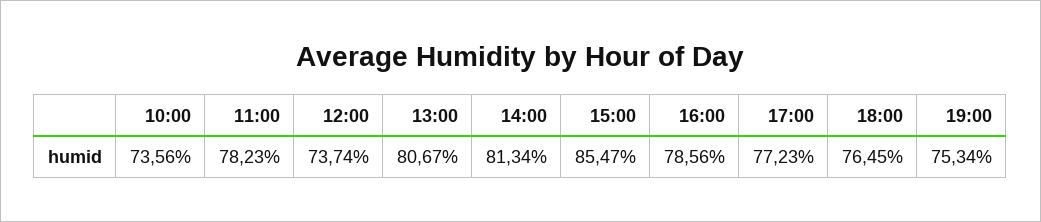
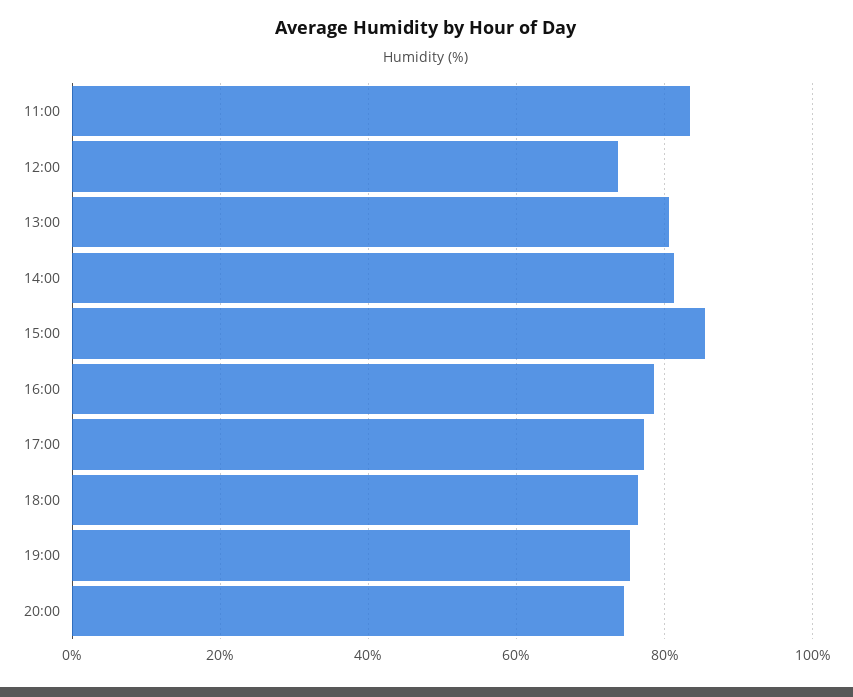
10:00: 73.56 -> none
11:00: 78.23 -> 84
20:00: none -> 74

